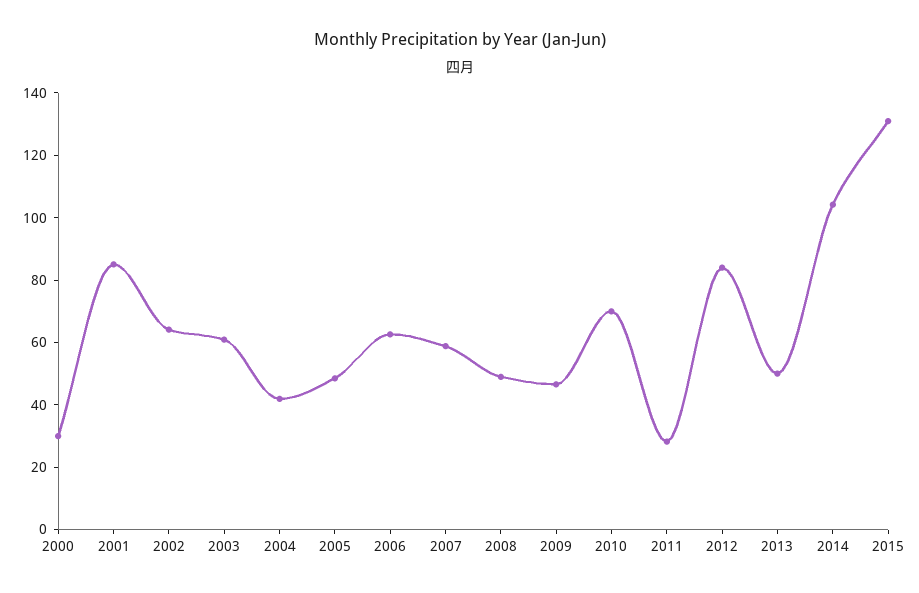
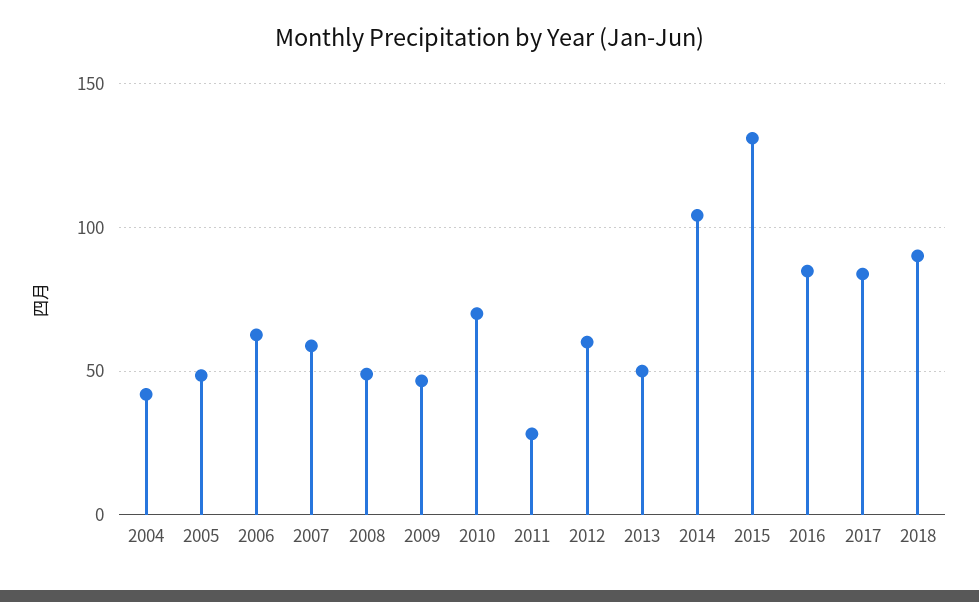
2000: 30 -> none
2001: 85 -> none
2002: 65 -> none
2003: 60 -> none
2012: 85 -> 60
2016: none -> 85
2017: none -> 85
2018: none -> 90

